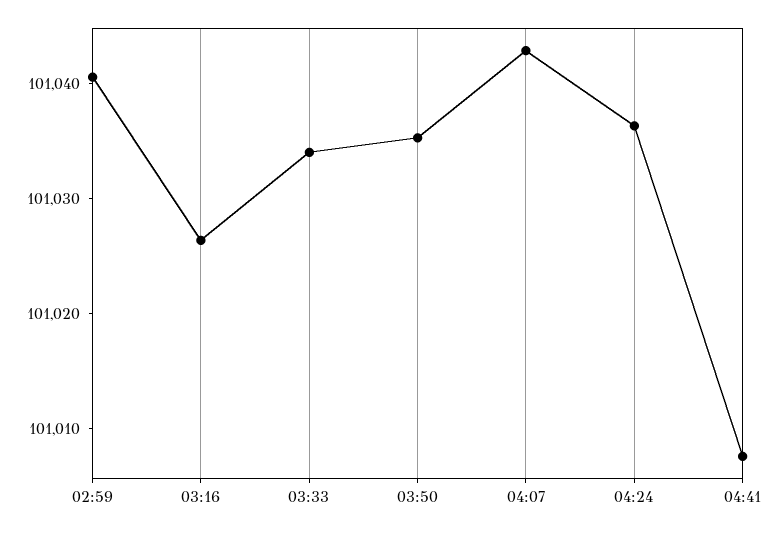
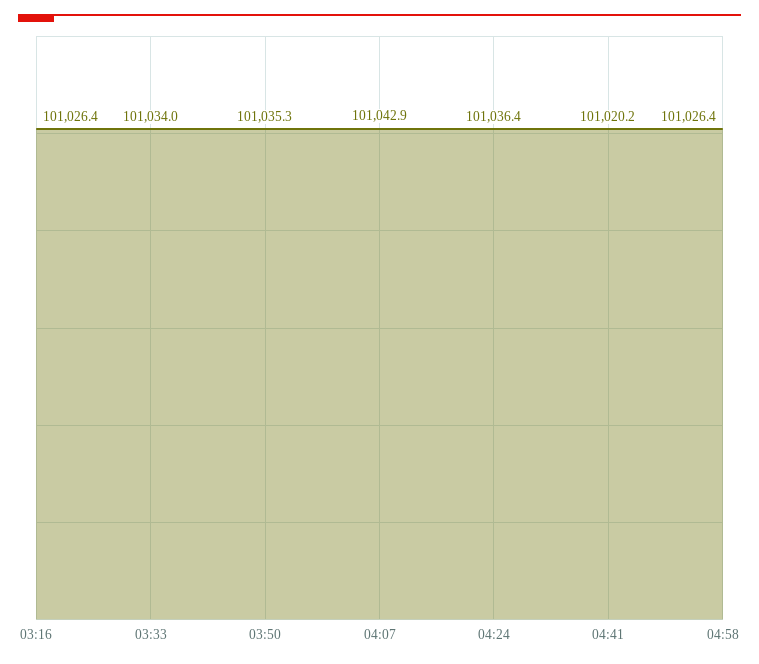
02:59: 101040 -> none
04:41: 101008 -> 101020.2
04:58: none -> 101026.4

